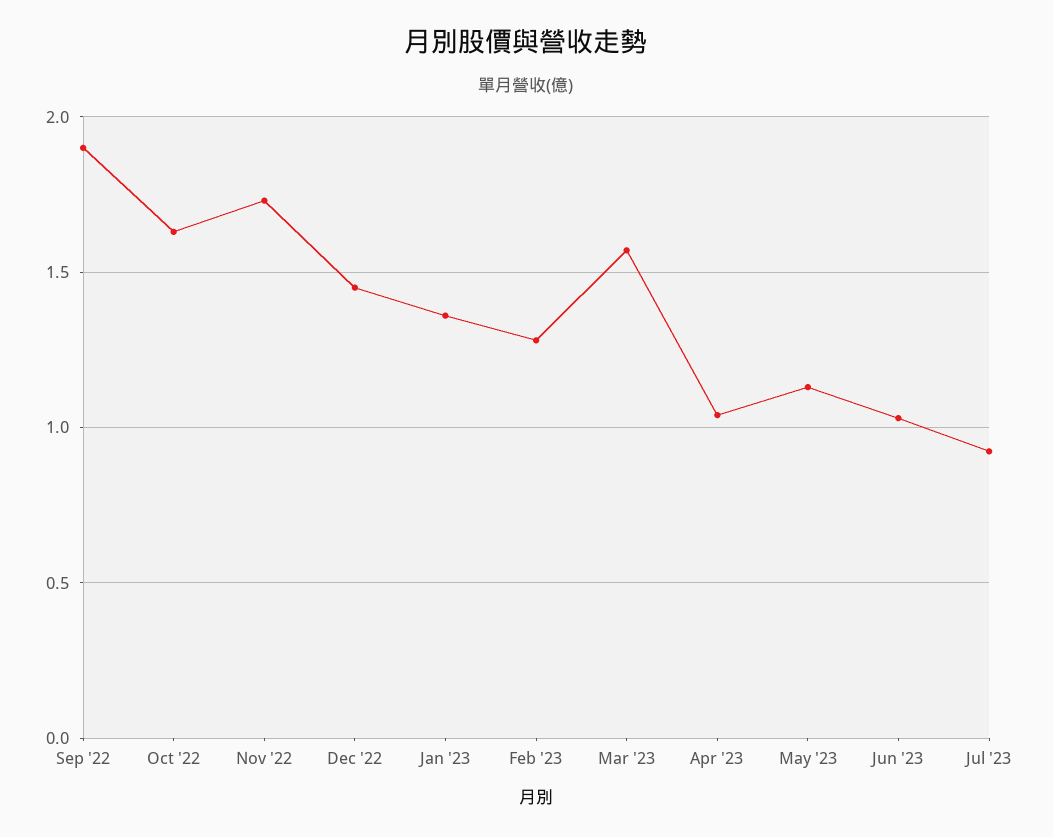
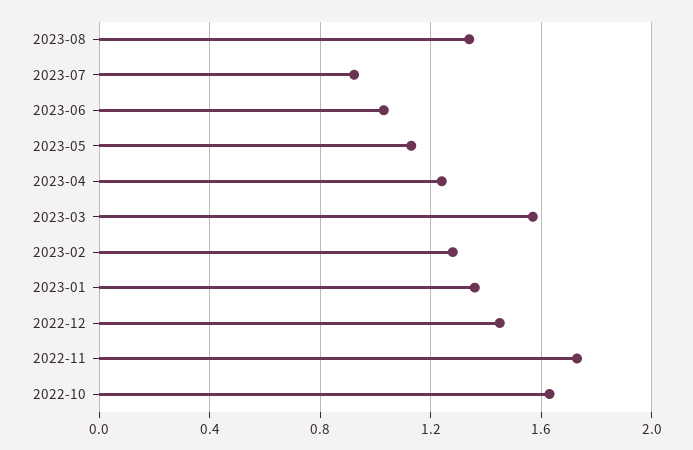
Sep '22: 1.9 -> none
Apr '23: 1.05 -> 1.25
2023-08: none -> 1.35

